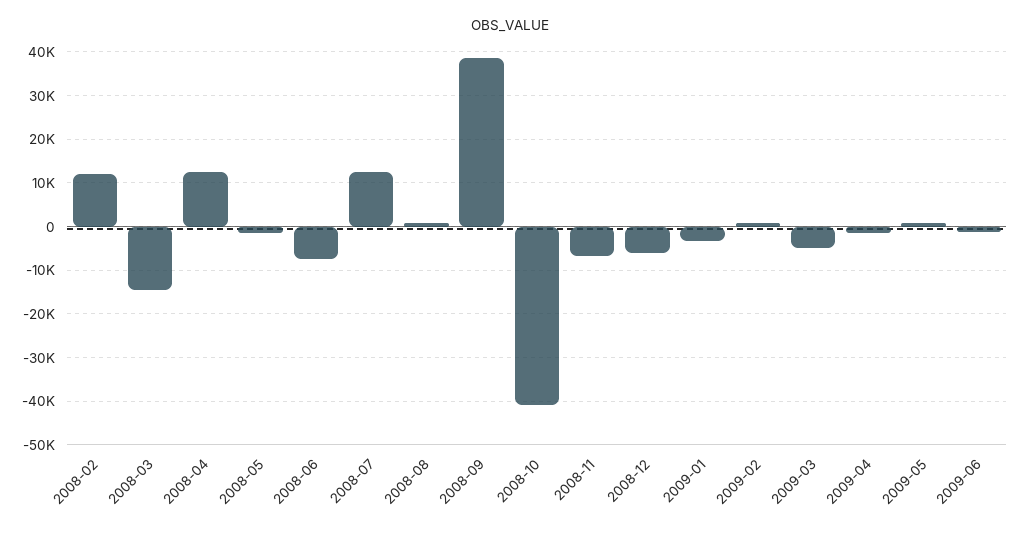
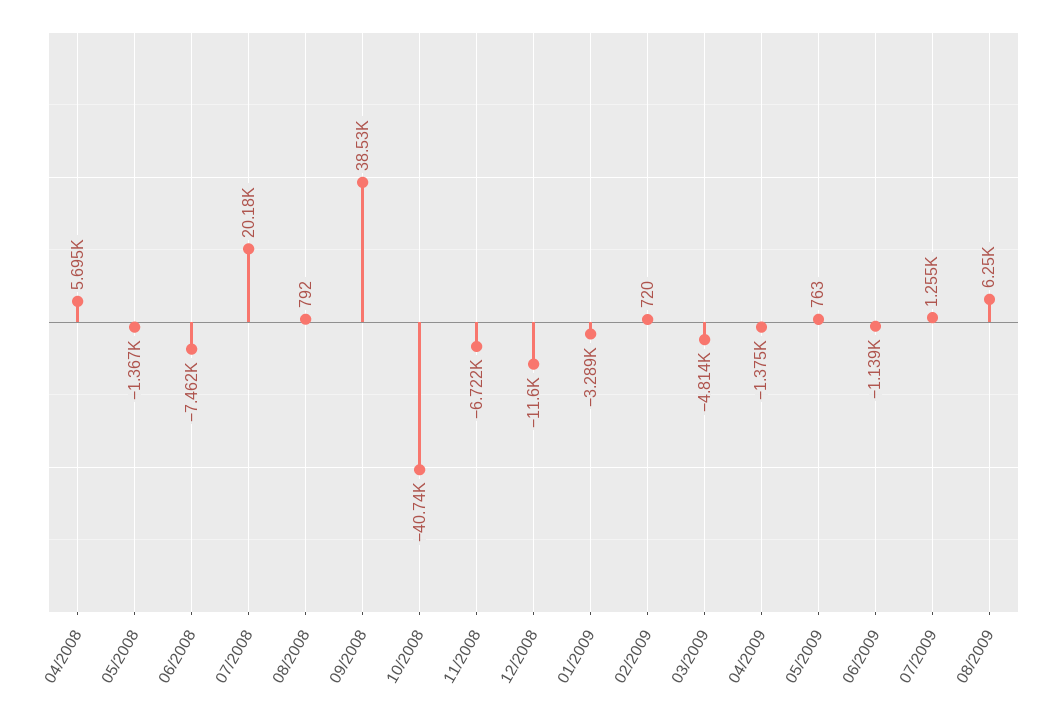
2008-02: 12000 -> none
2008-03: -14000 -> none
2008-04: 12000 -> 5695
2008-07: 12000 -> 20180
2008-12: -6000 -> -11600
07/2009: none -> 1255
08/2009: none -> 6250

